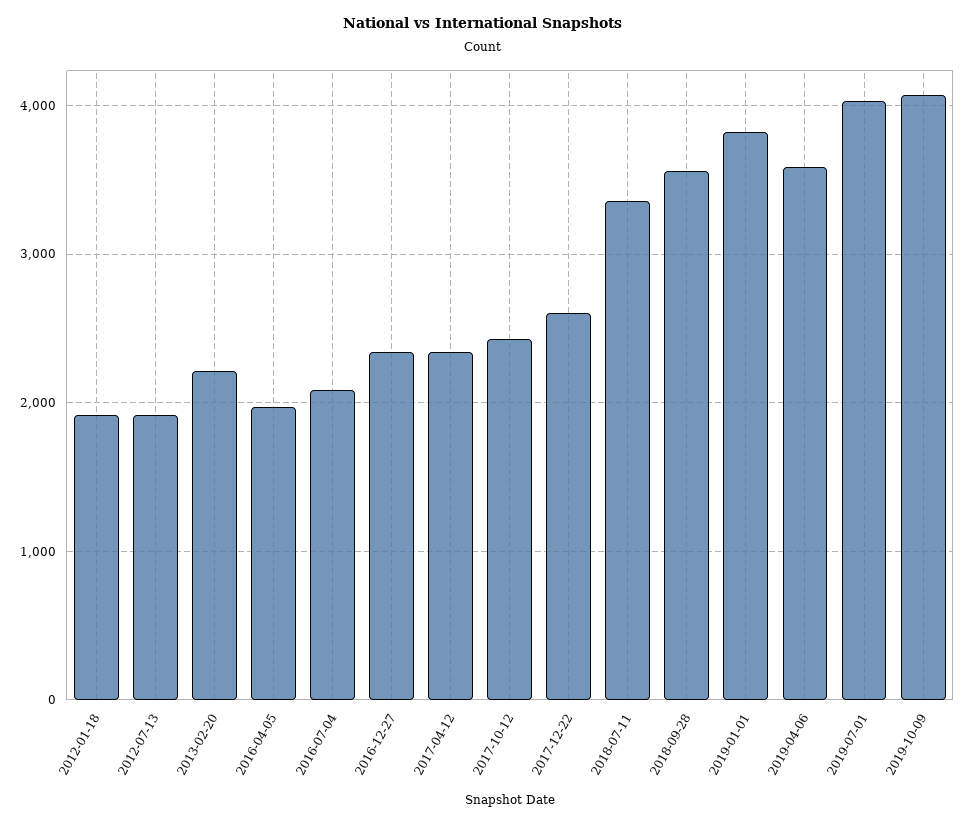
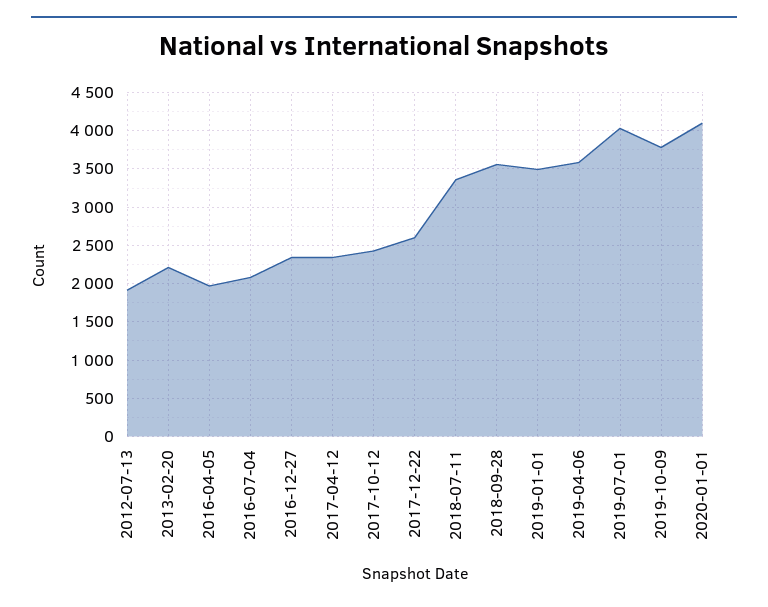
2012-01-18: 1900 -> none
2019-01-01: 3800 -> 3500
2019-10-09: 4100 -> 3800
2020-01-01: none -> 4100

